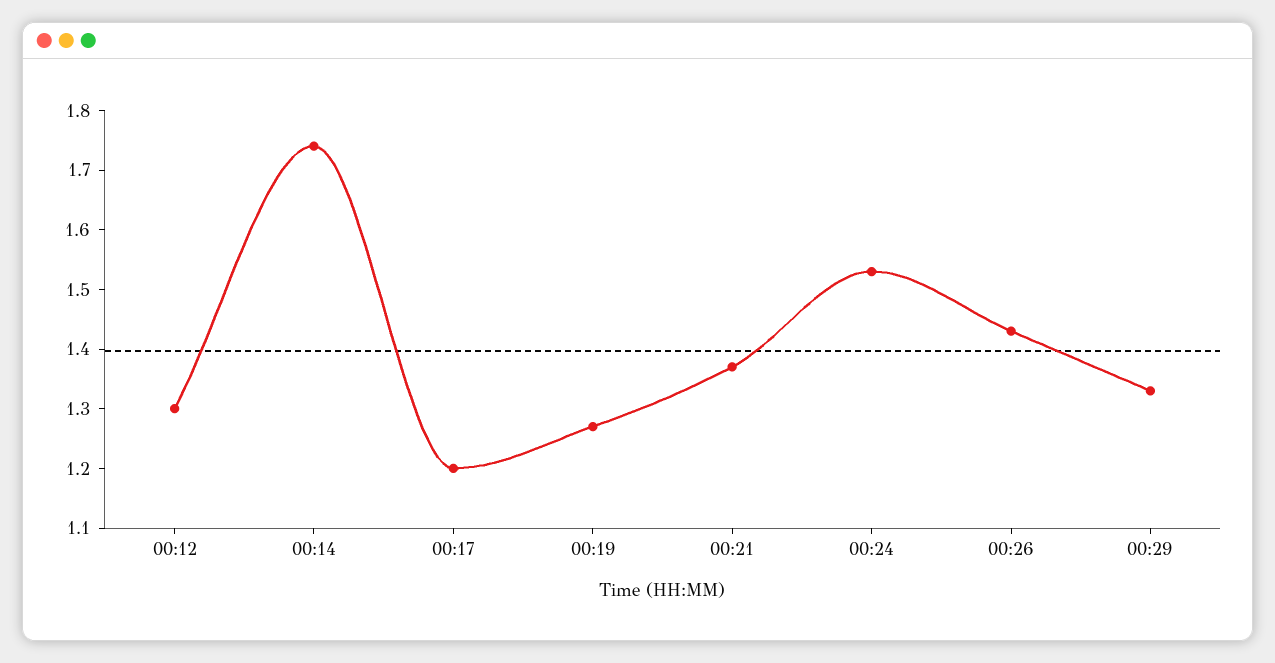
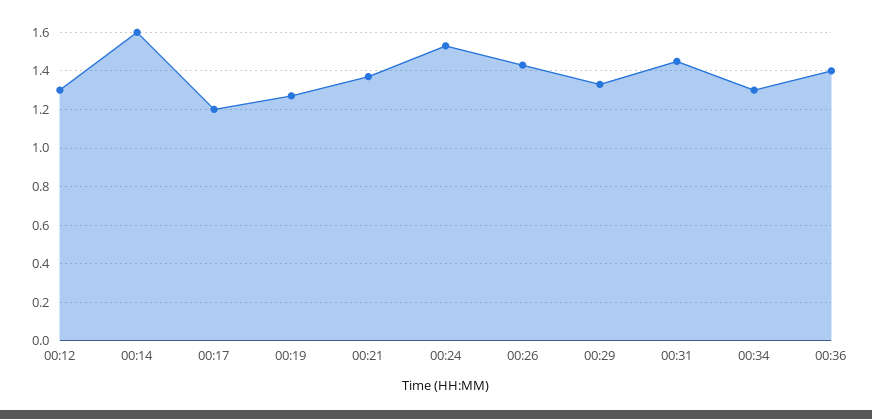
00:14: 1.75 -> 1.6
00:31: none -> 1.45
00:34: none -> 1.3
00:36: none -> 1.4

